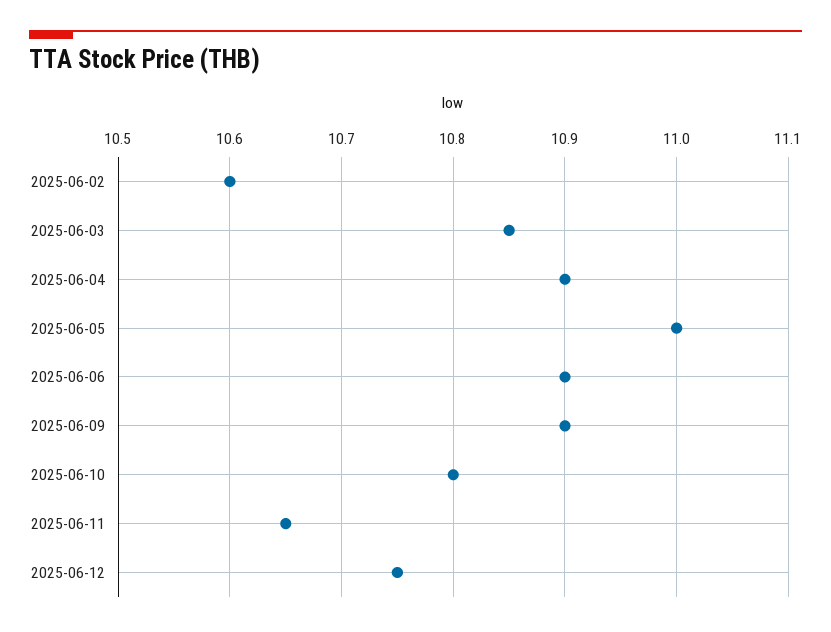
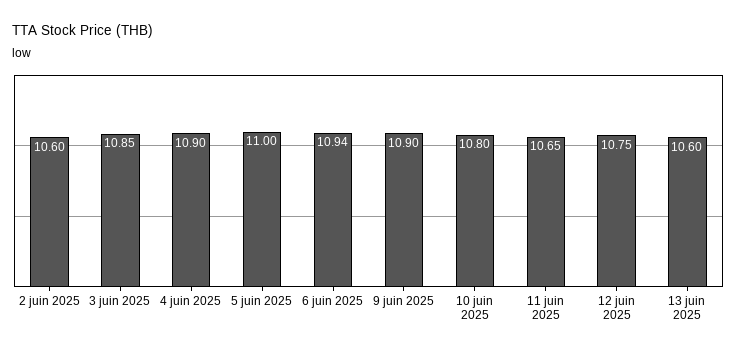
2025-06-06: 10.9 -> 10.94
13 juin 2025: none -> 10.6

